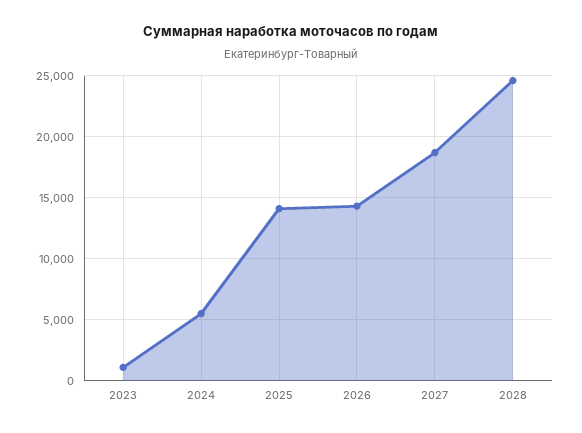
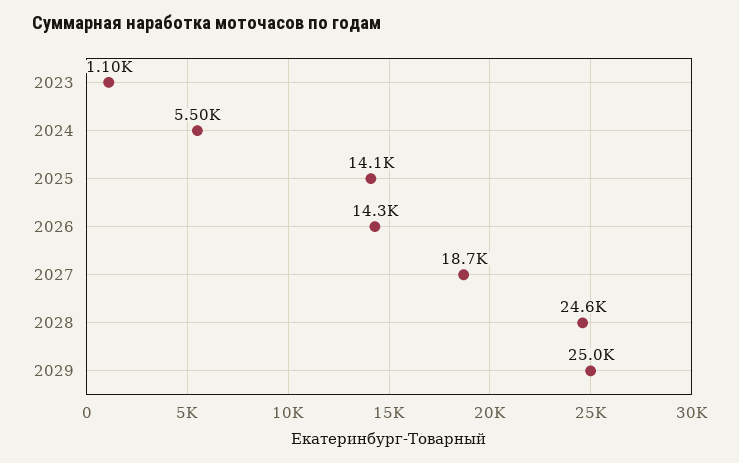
2029: none -> 25000

